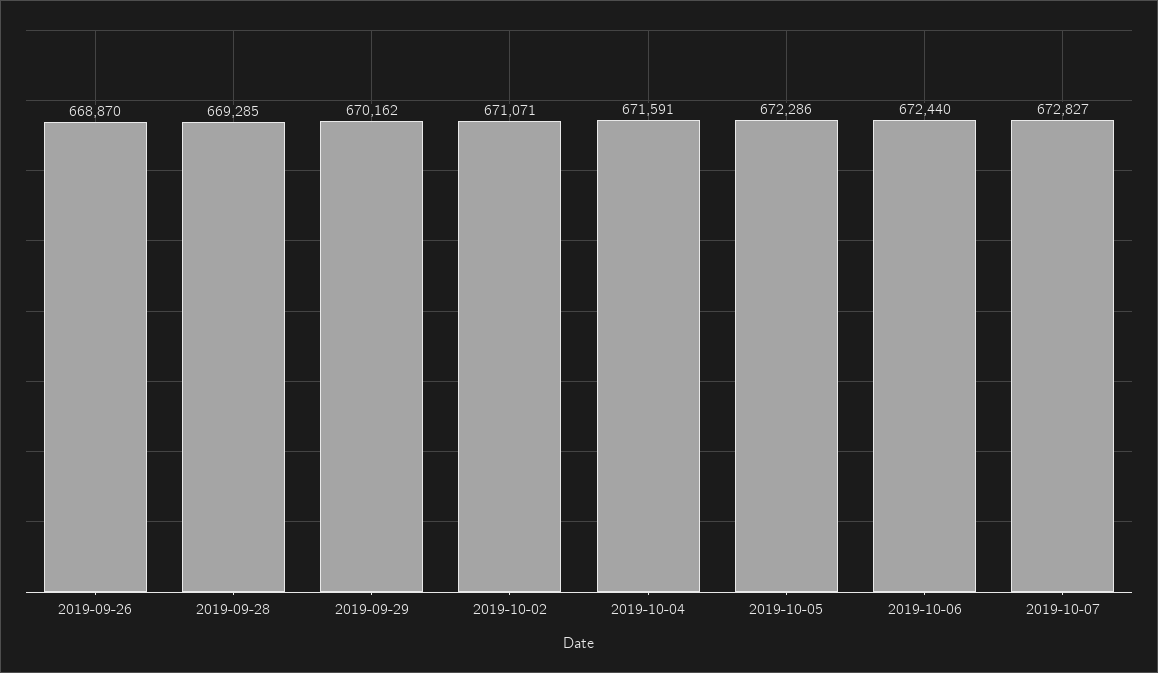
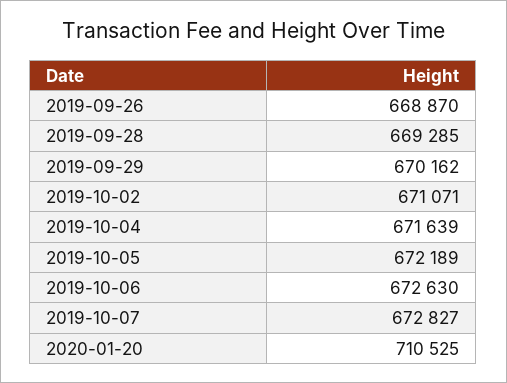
2019-10-04: 671591 -> 671639
2019-10-05: 672286 -> 672189
2019-10-06: 672440 -> 672630
2020-01-20: none -> 710525

